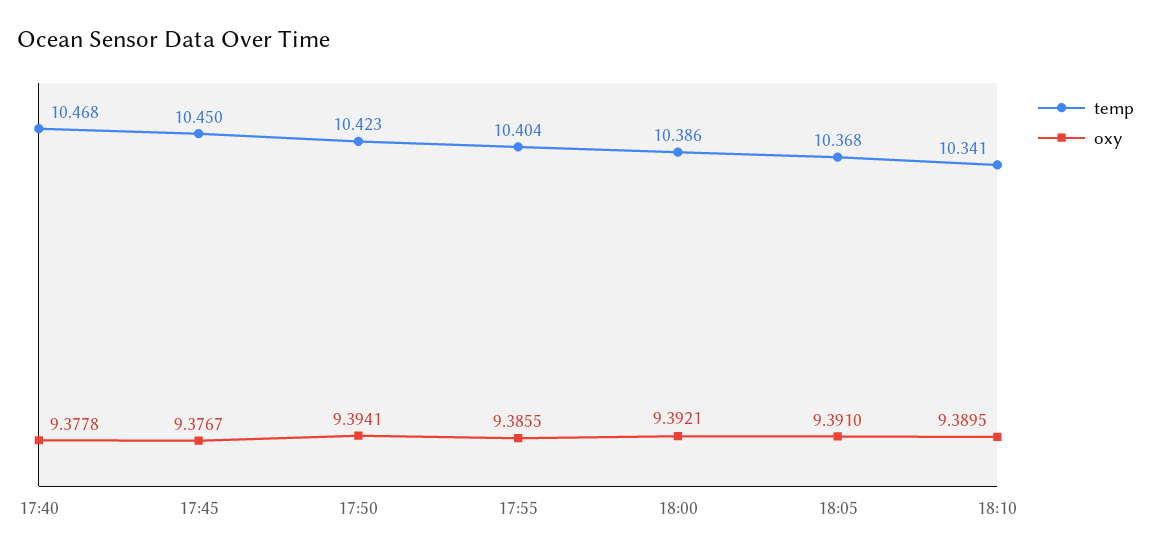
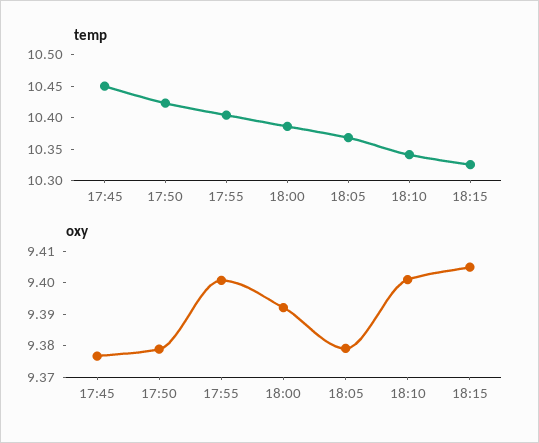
temp, 17:40: 10.468 -> none
oxy, 17:40: 9.3778 -> none
oxy, 17:50: 9.3941 -> 9.38
oxy, 17:55: 9.3855 -> 9.4
oxy, 18:05: 9.391 -> 9.38
oxy, 18:10: 9.3895 -> 9.4
temp, 18:15: none -> 10.325
oxy, 18:15: none -> 9.405

